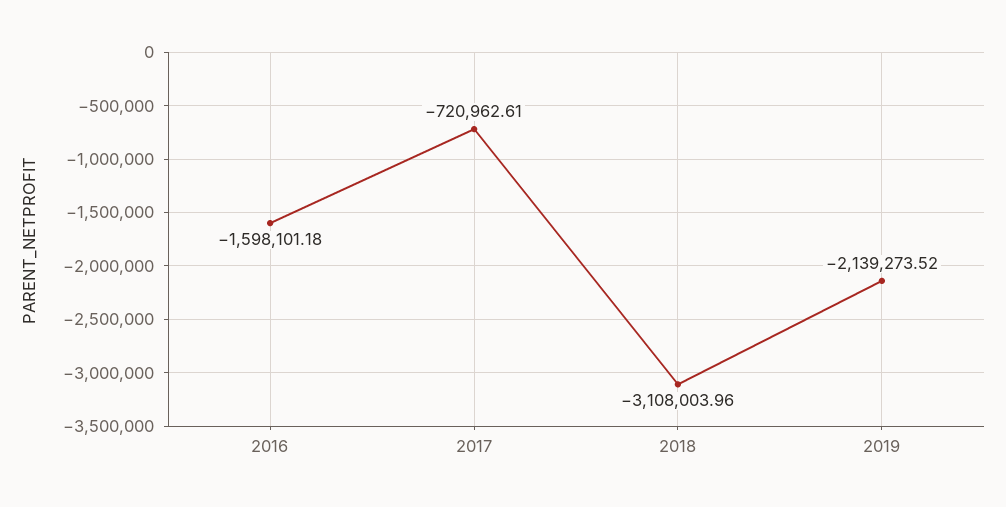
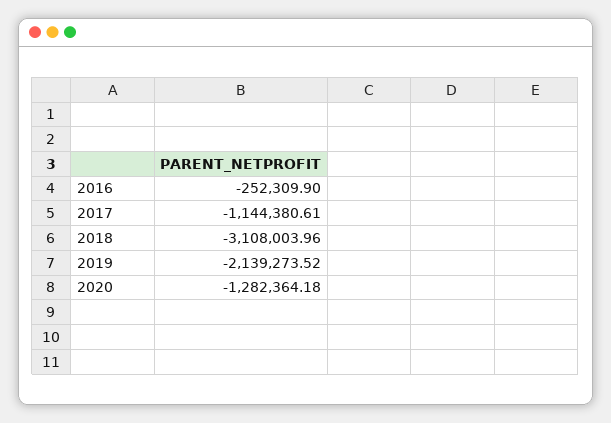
2016: -1598101.18 -> -252309.9
2017: -720962.61 -> -1144380.61
2020: none -> -1282364.18

